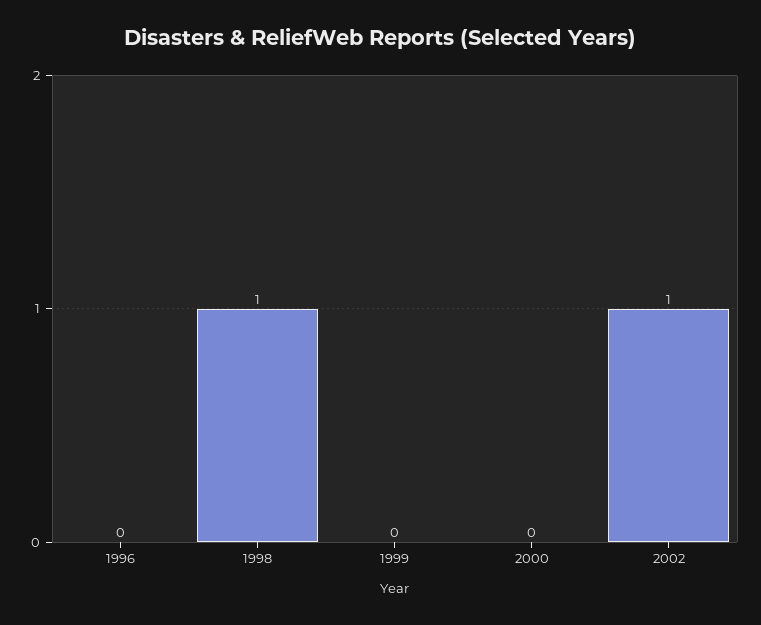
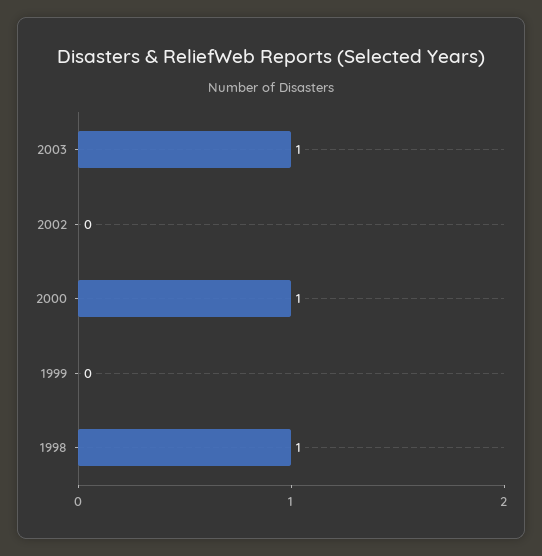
1996: 0 -> none
2000: 0 -> 1
2002: 1 -> 0
2003: none -> 1

